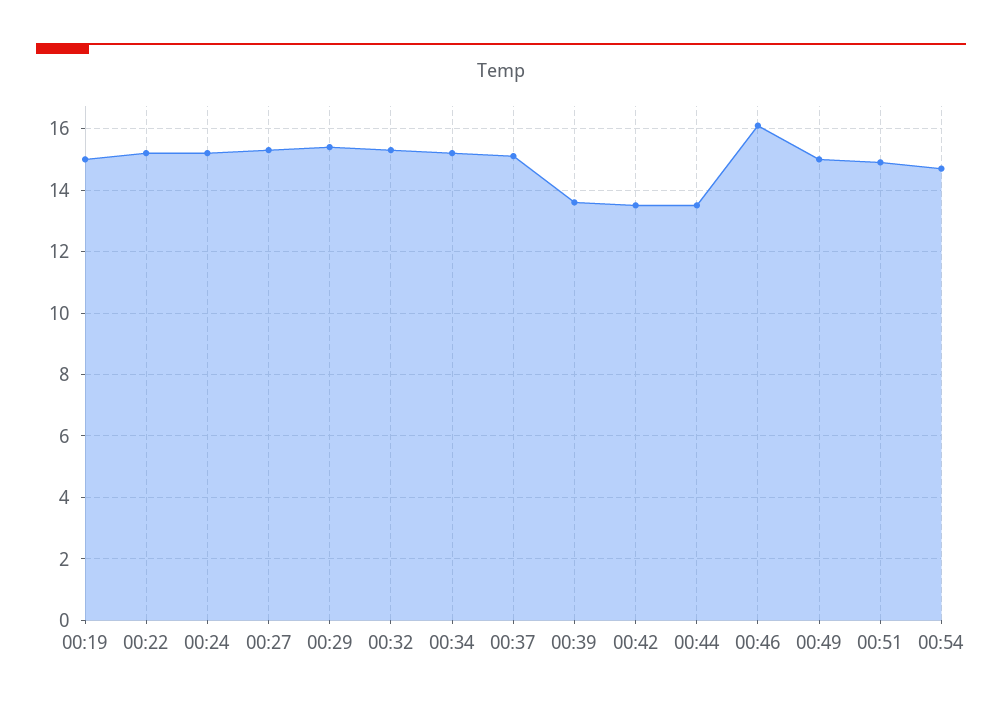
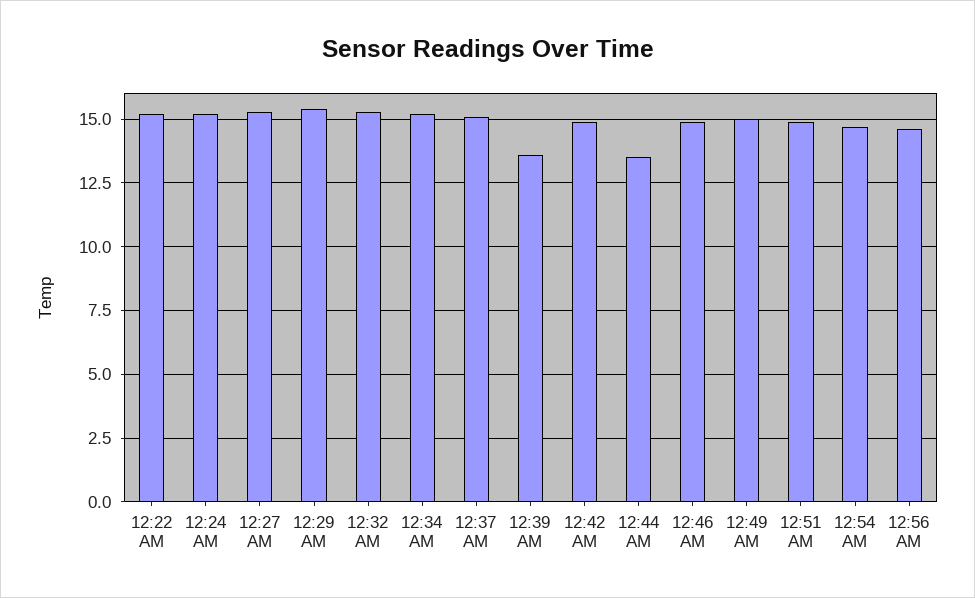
00:19: 15 -> none
00:42: 13.5 -> 15
00:46: 16 -> 15
12:56 AM: none -> 14.5

